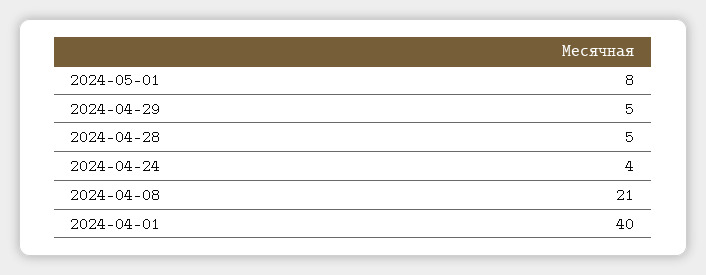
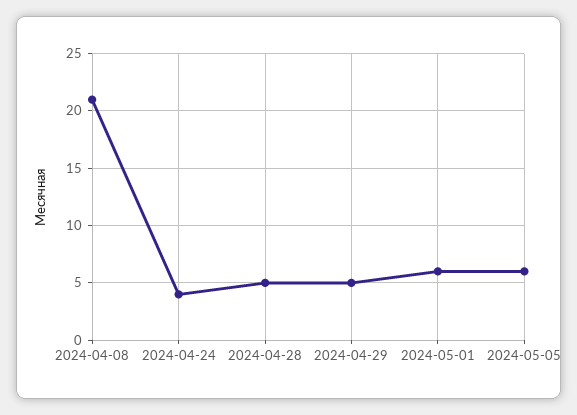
2024-05-01: 8 -> 6
2024-04-01: 40 -> none
2024-05-05: none -> 6

